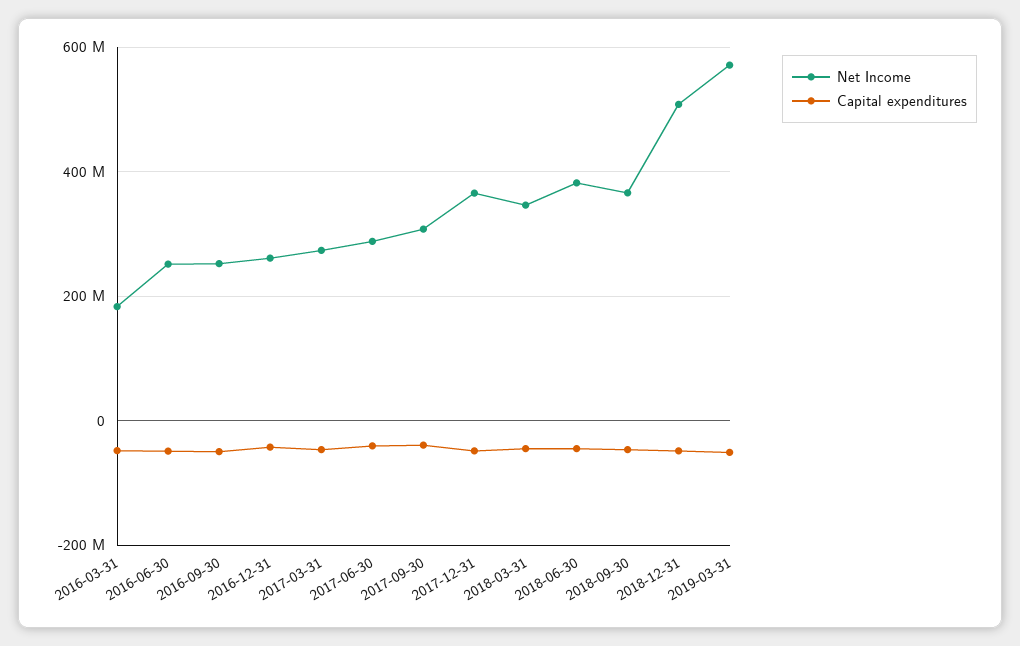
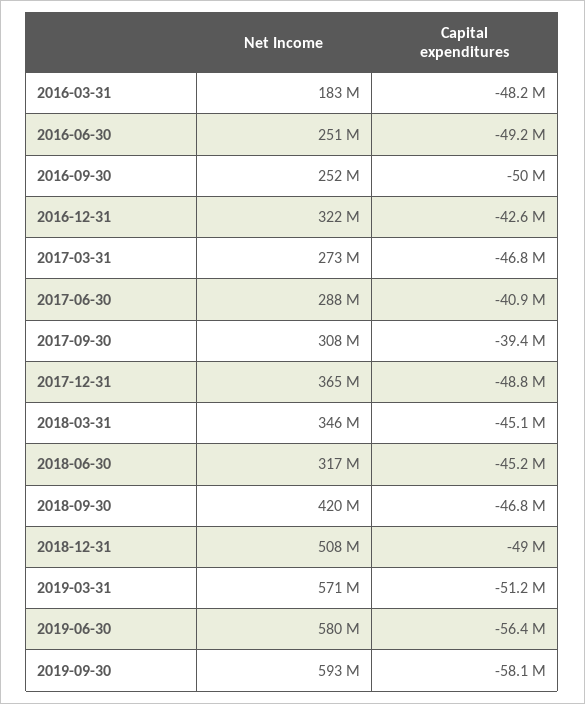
Net Income, 2016-12-31: 260000000 -> 322000000
Net Income, 2018-06-30: 380000000 -> 317000000
Net Income, 2018-09-30: 360000000 -> 420000000
Net Income, 2019-06-30: none -> 580000000
Capital expenditures, 2019-06-30: none -> -56400000
Net Income, 2019-09-30: none -> 593000000
Capital expenditures, 2019-09-30: none -> -58100000

